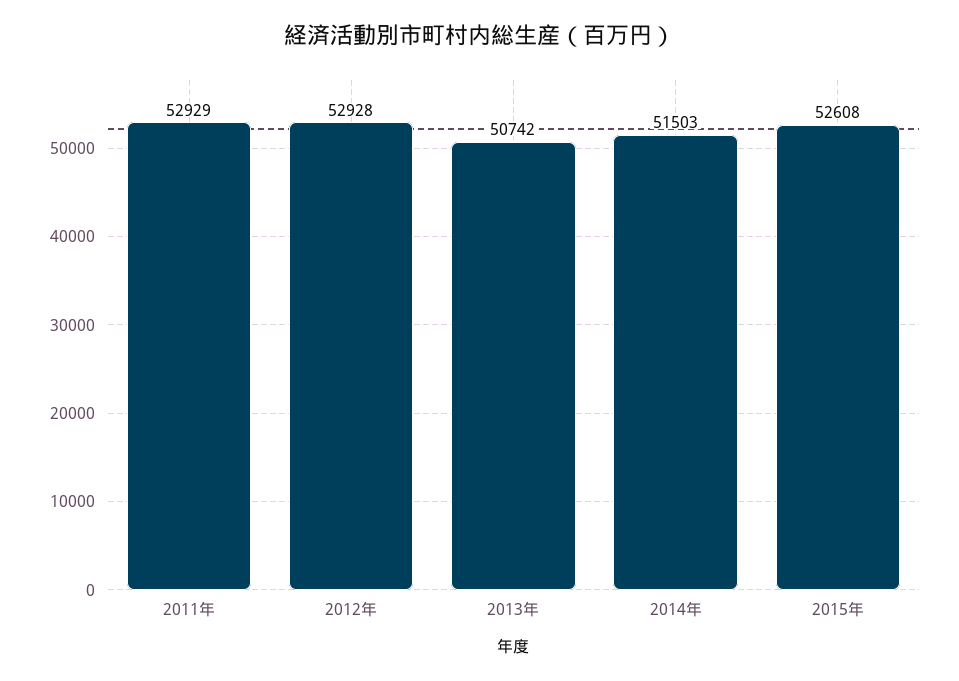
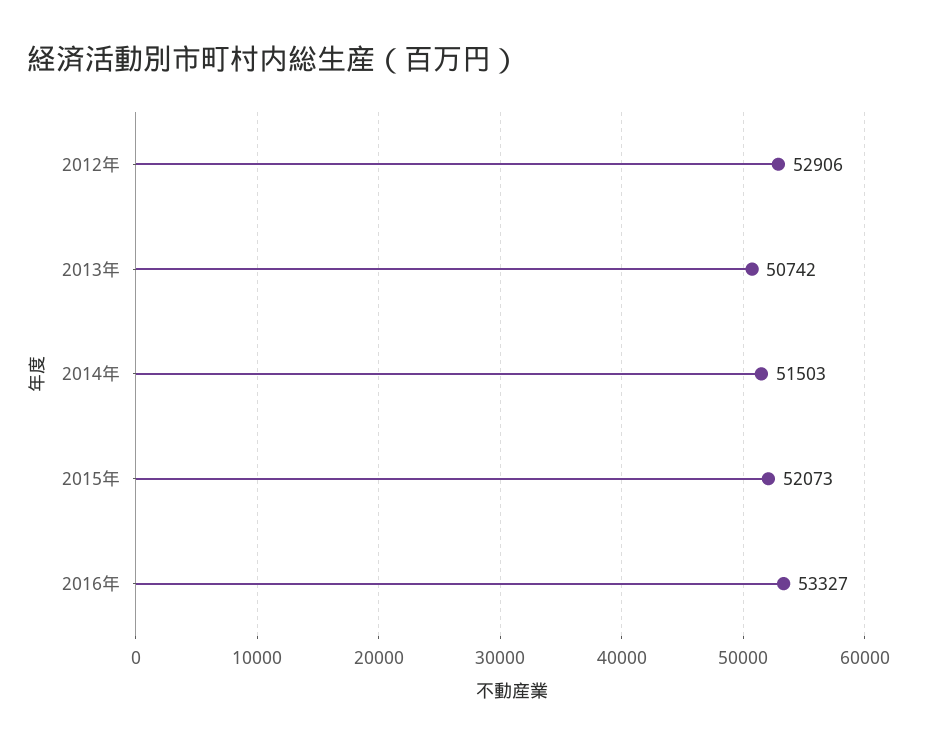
2011年: 52929 -> none
2012年: 52928 -> 52906
2015年: 52608 -> 52073
2016年: none -> 53327

